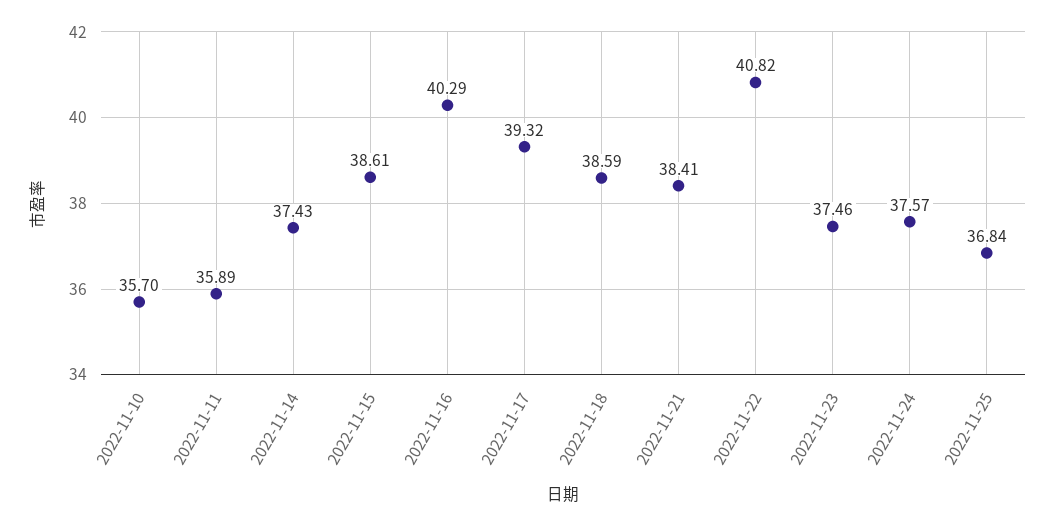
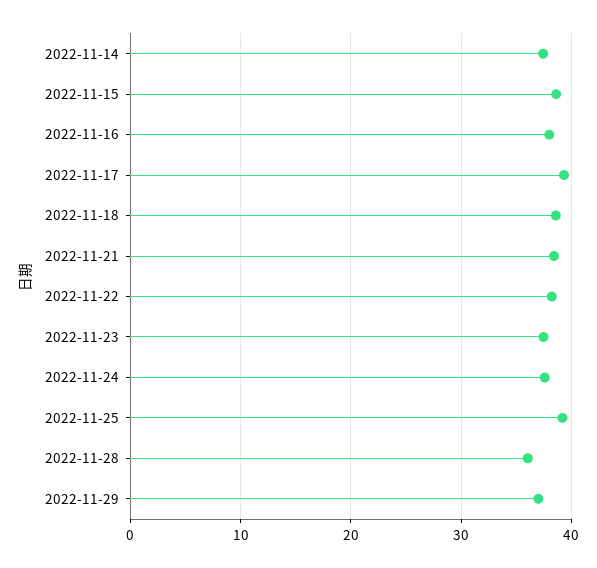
2022-11-10: 35.7 -> none
2022-11-11: 35.89 -> none
2022-11-16: 40.29 -> 38
2022-11-22: 40.82 -> 38
2022-11-25: 36.84 -> 39
2022-11-28: none -> 36
2022-11-29: none -> 37

